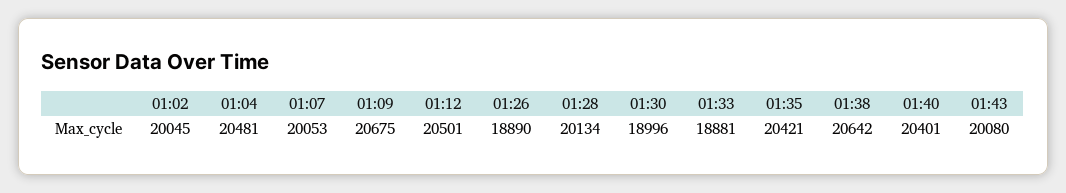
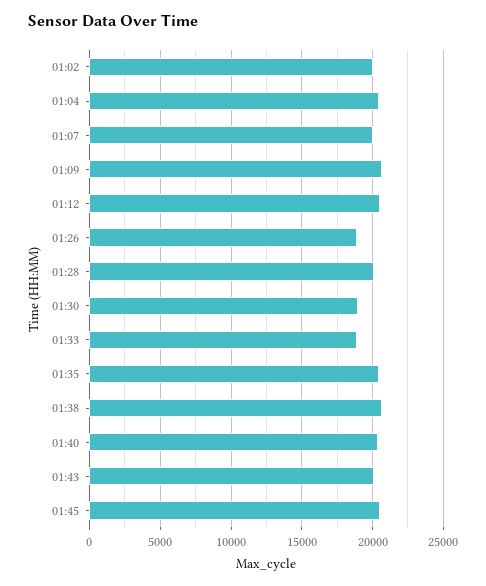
01:45: none -> 20500

